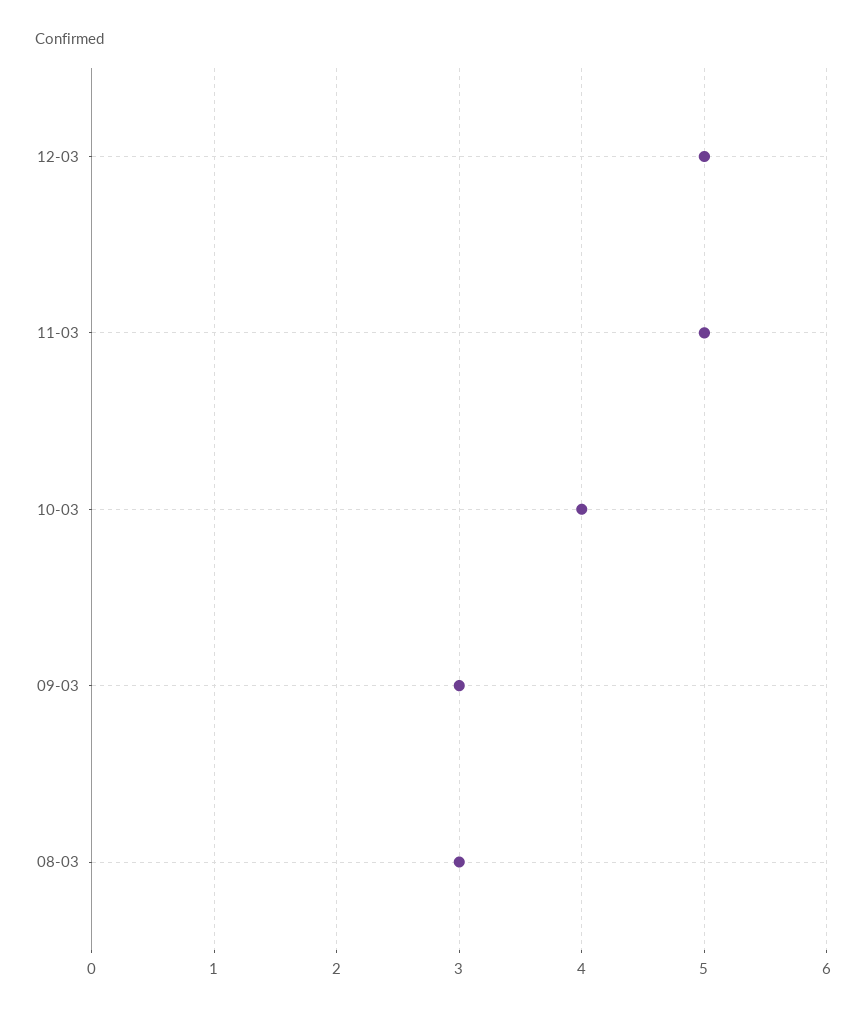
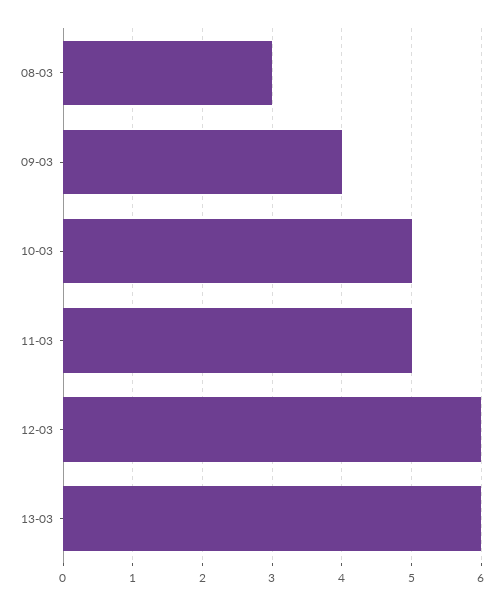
12-03: 5 -> 6
10-03: 4 -> 5
09-03: 3 -> 4
13-03: none -> 6

